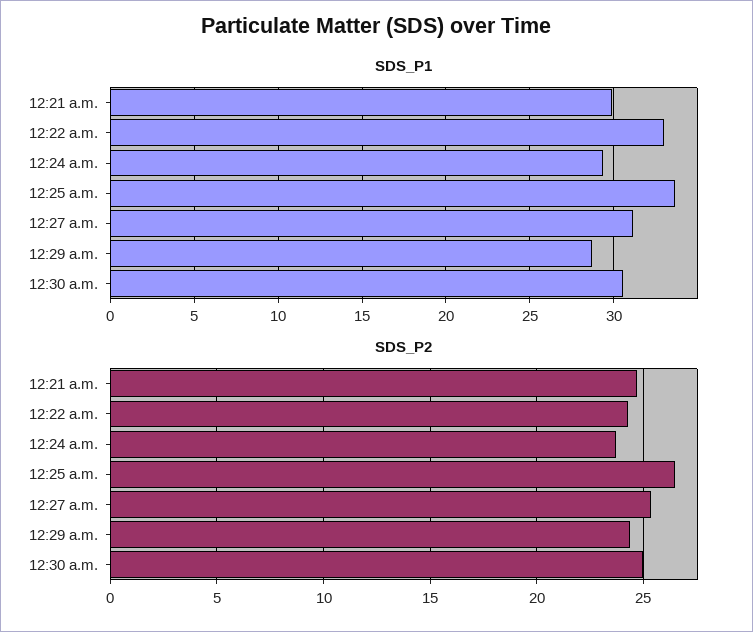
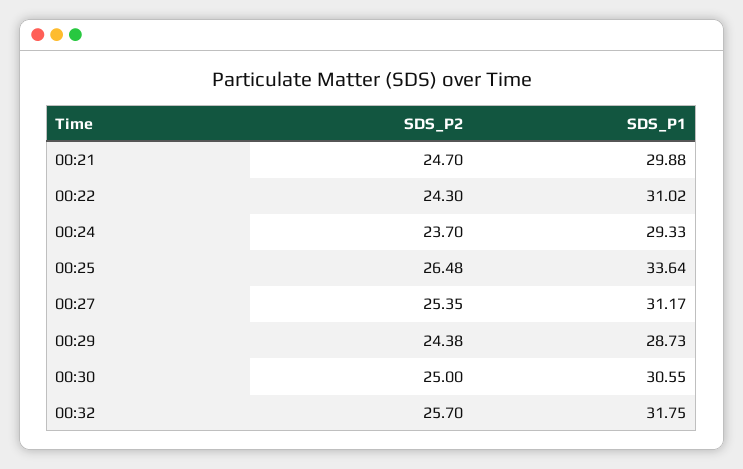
SDS_P1, 12:22 a.m.: 33 -> 31.02
SDS_P2, 00:32: none -> 25.7
SDS_P1, 00:32: none -> 31.75

